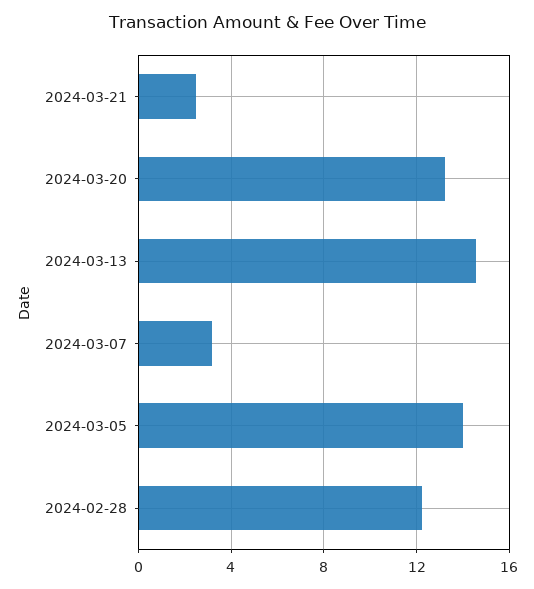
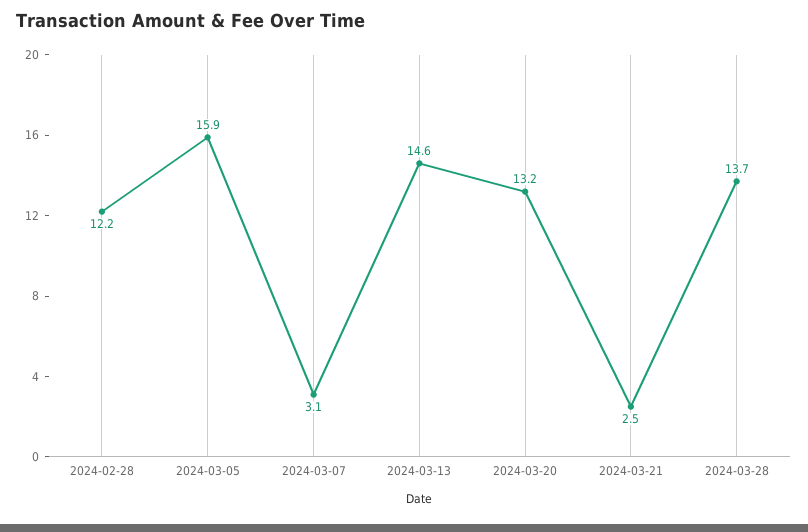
2024-03-05: 14 -> 15.9
2024-03-28: none -> 13.7

